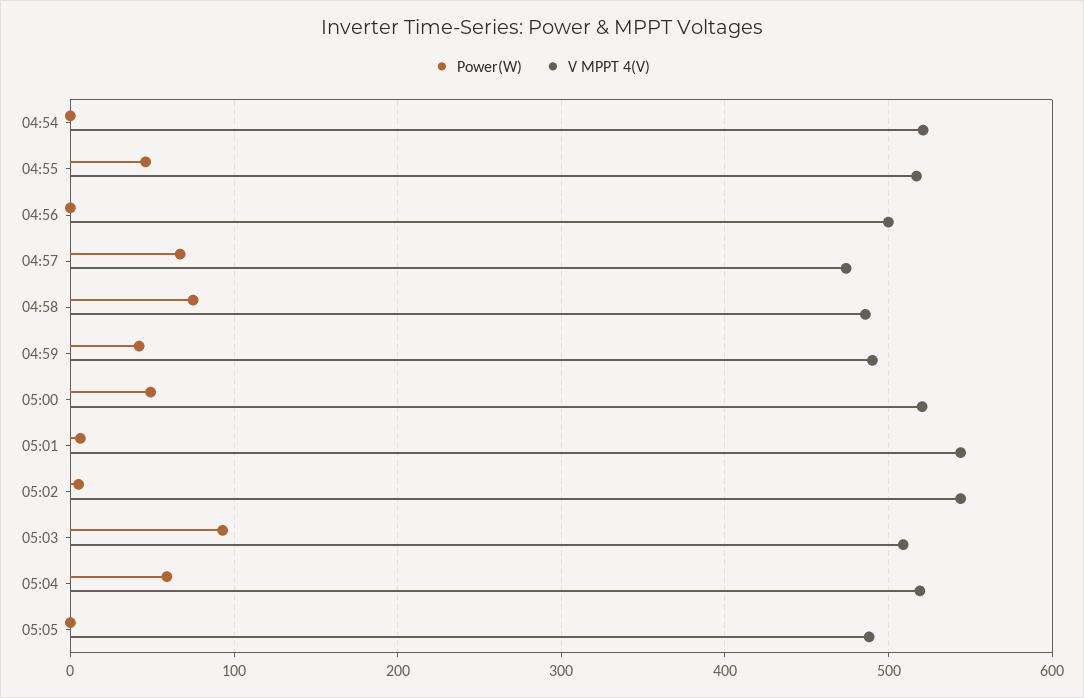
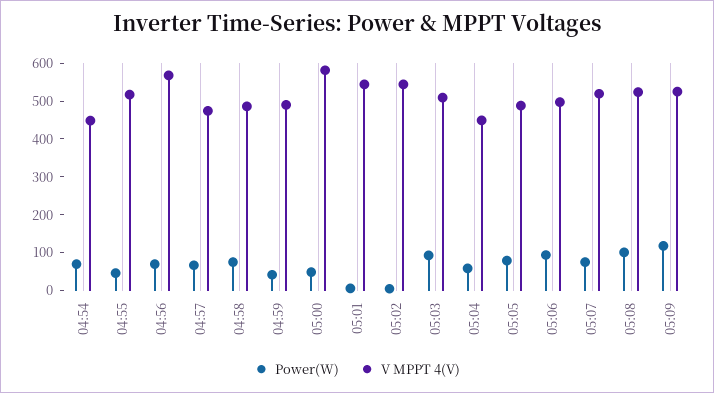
Power(W), 04:54: 0 -> 75
V MPPT 4(V), 04:54: 520 -> 450
Power(W), 04:56: 0 -> 75
V MPPT 4(V), 04:56: 500 -> 575
V MPPT 4(V), 05:00: 520 -> 575
V MPPT 4(V), 05:04: 520 -> 450
Power(W), 05:05: 0 -> 75
Power(W), 05:06: none -> 100
V MPPT 4(V), 05:06: none -> 500
Power(W), 05:07: none -> 75
V MPPT 4(V), 05:07: none -> 525
Power(W), 05:08: none -> 100
V MPPT 4(V), 05:08: none -> 525
Power(W), 05:09: none -> 125
V MPPT 4(V), 05:09: none -> 525

